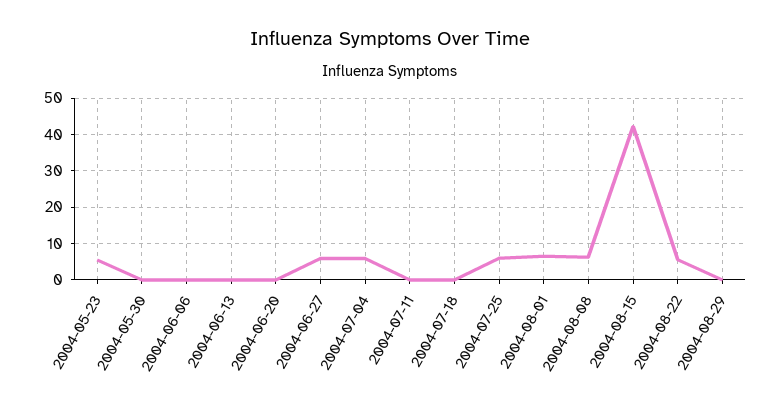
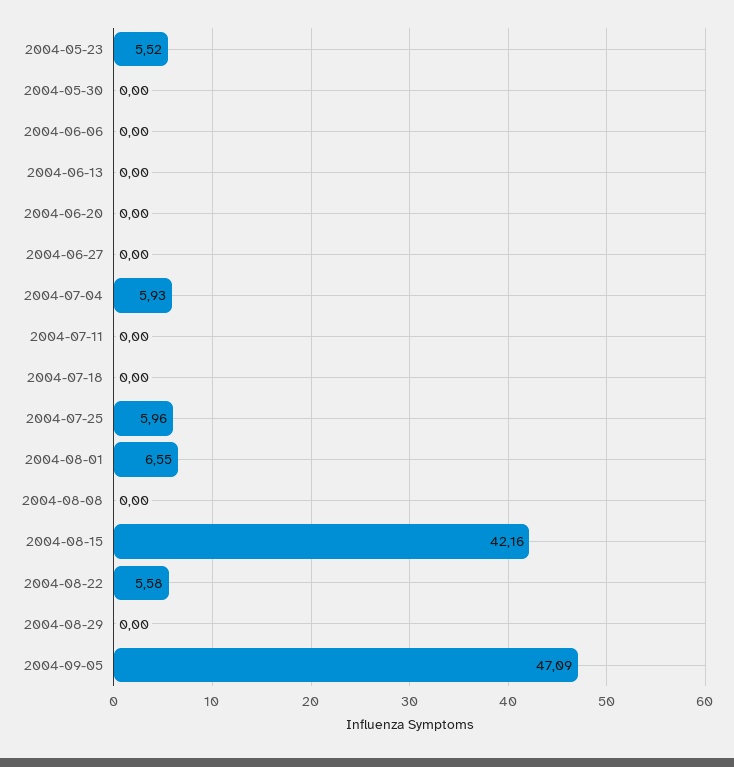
2004-06-27: 6 -> 0
2004-08-08: 6 -> 0
2004-09-05: none -> 47.09

